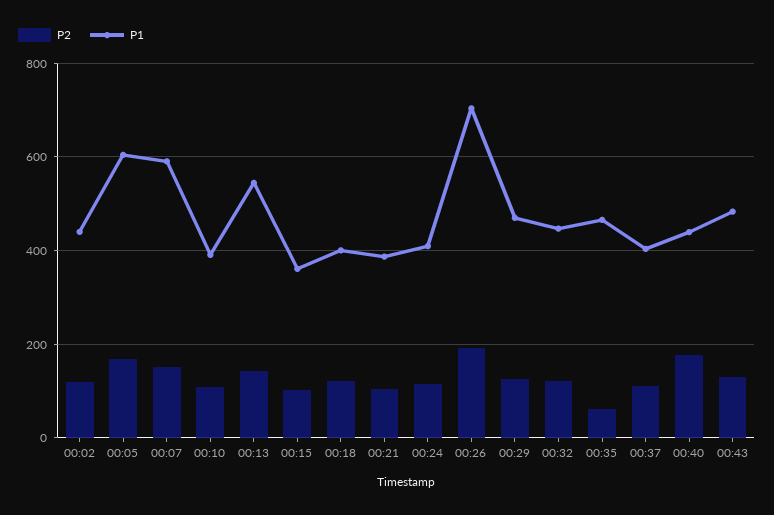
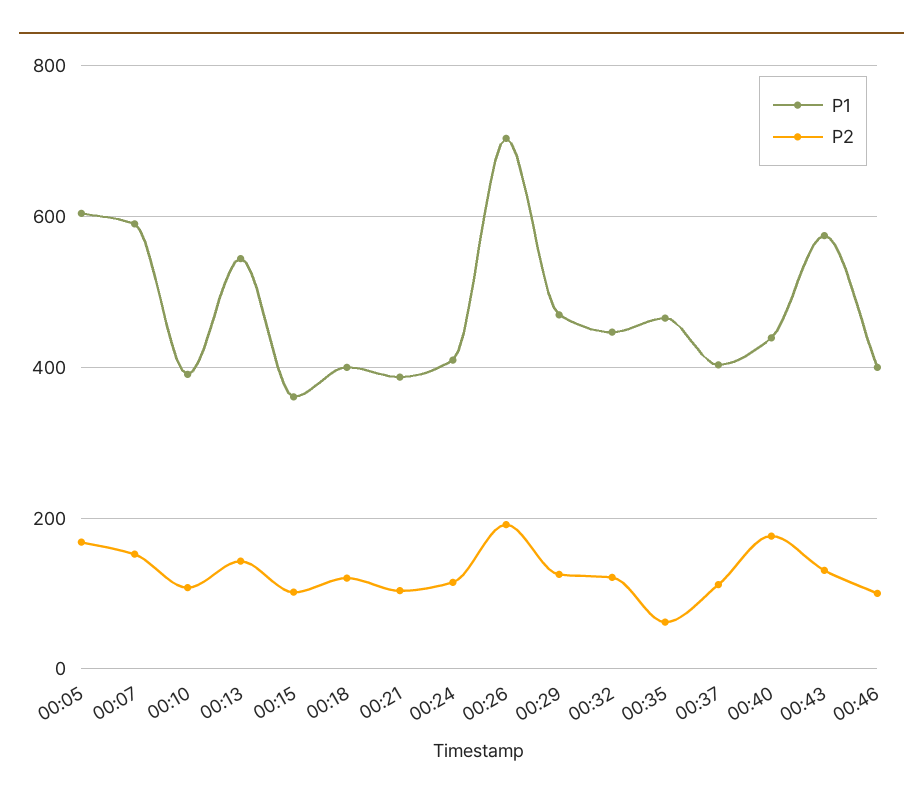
P2, 00:02: 120 -> none
P1, 00:02: 440 -> none
P1, 00:43: 480 -> 580
P1, 00:46: none -> 400
P2, 00:46: none -> 100

